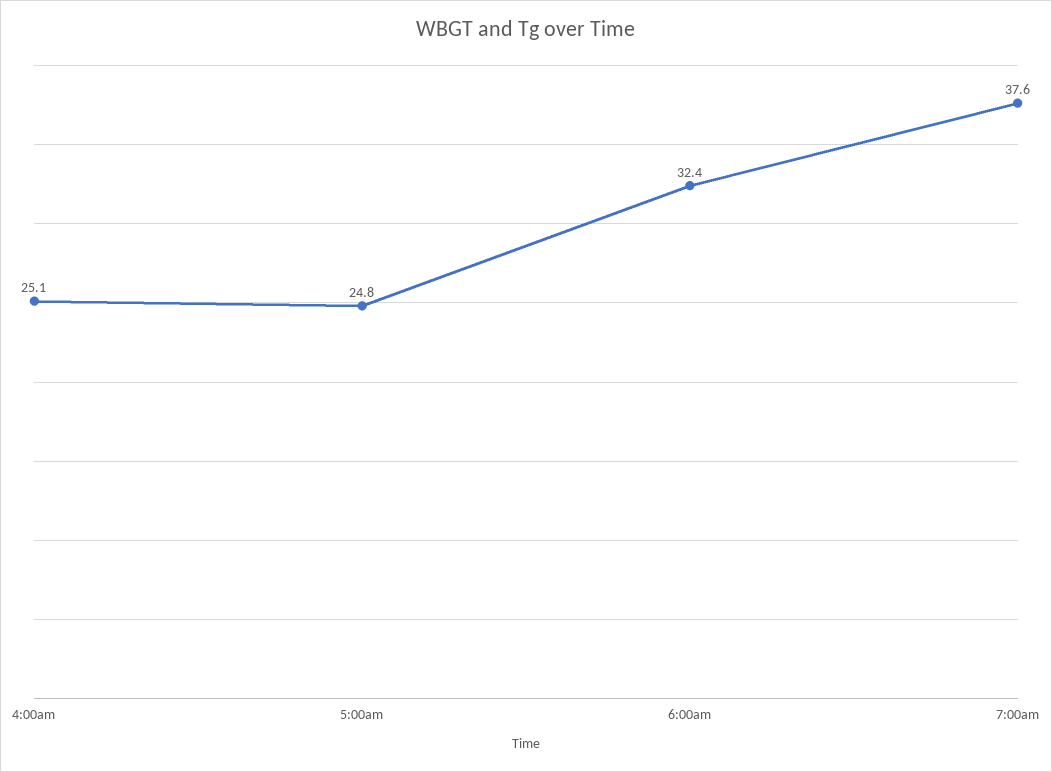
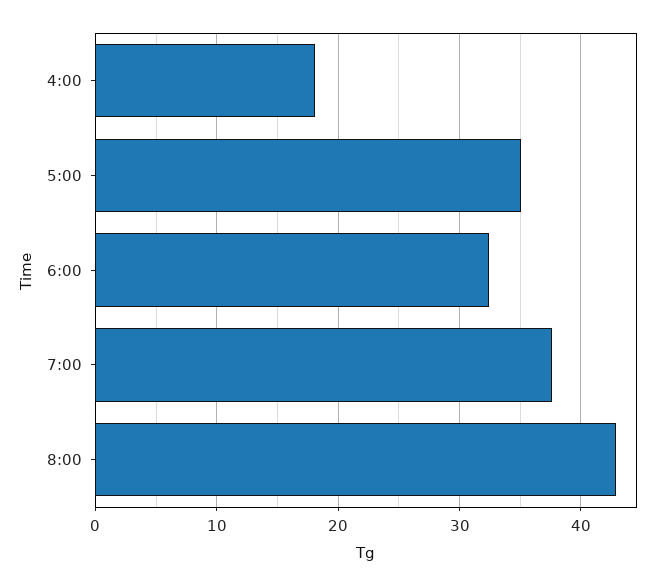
4:00am: 25.1 -> 18
5:00am: 24.8 -> 35
8:00: none -> 43

